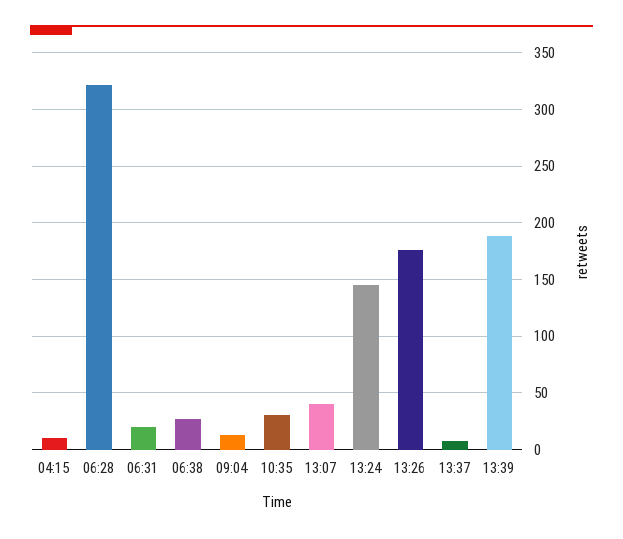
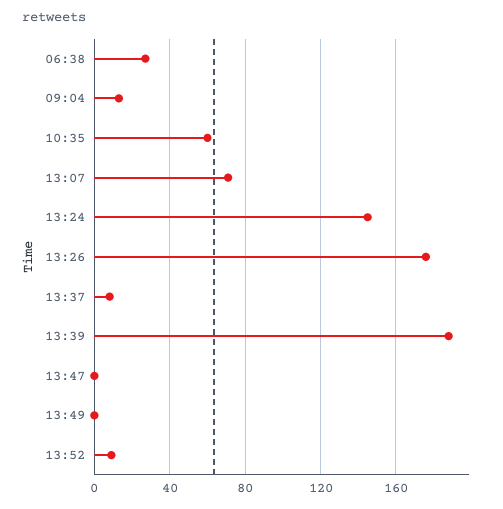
04:15: 10 -> none
06:28: 320 -> none
06:31: 20 -> none
10:35: 30 -> 60
13:07: 40 -> 70
13:47: none -> 0
13:49: none -> 0
13:52: none -> 10

